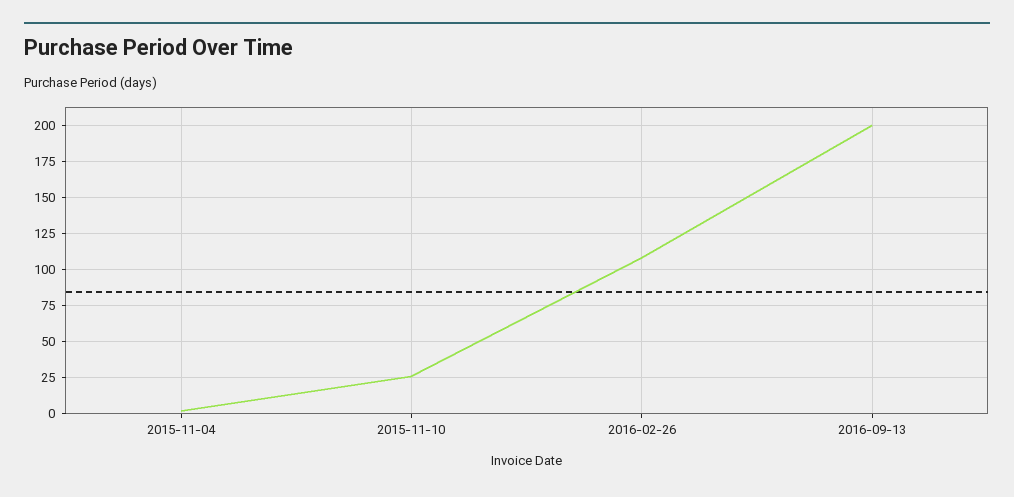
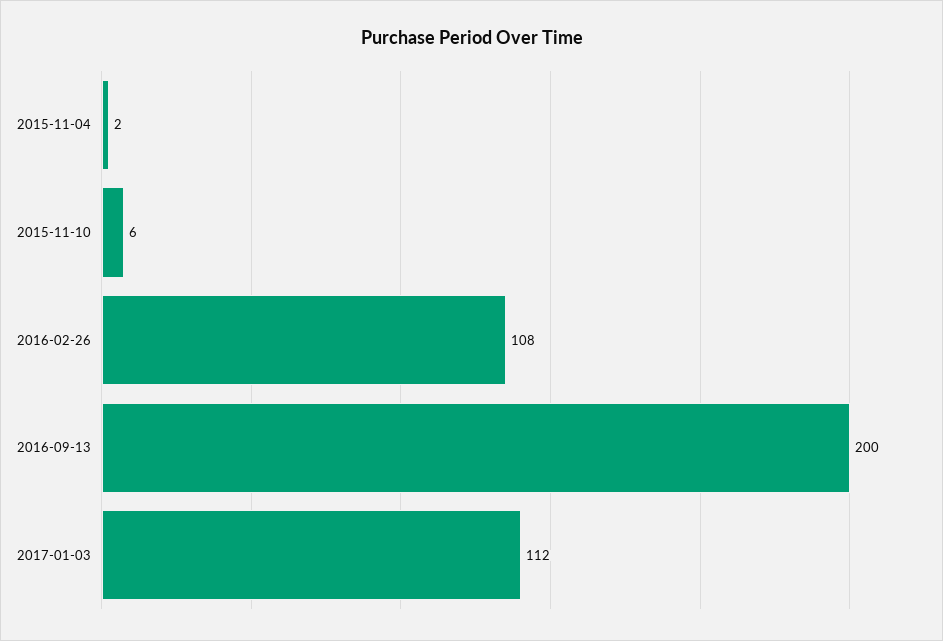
2015-11-10: 25 -> 6
2017-01-03: none -> 112

